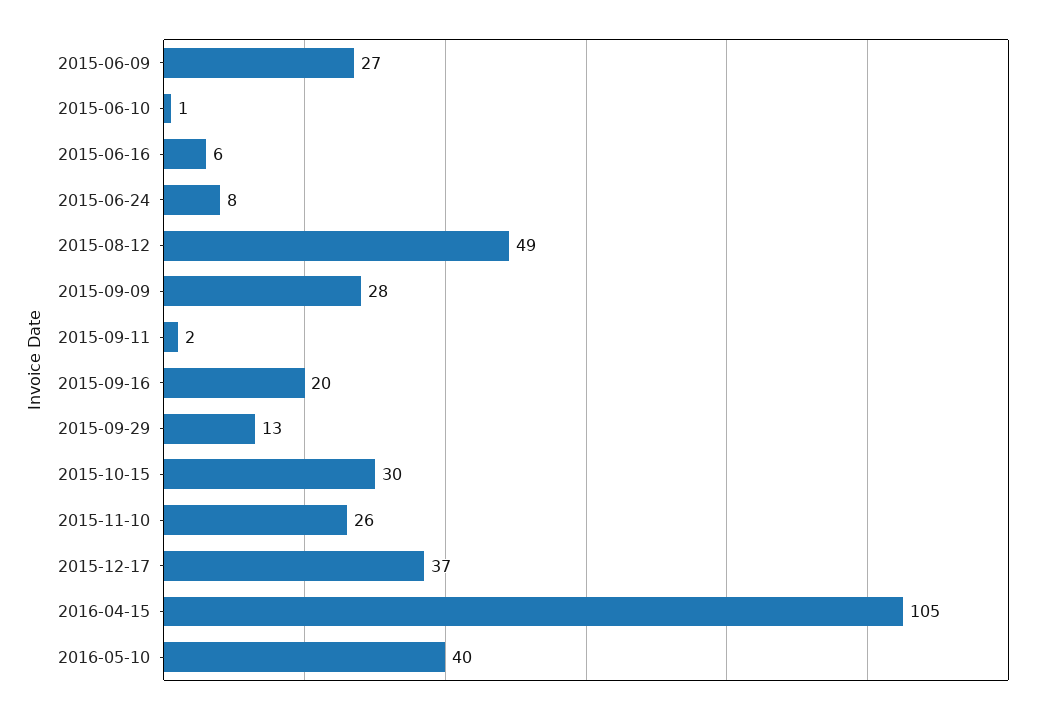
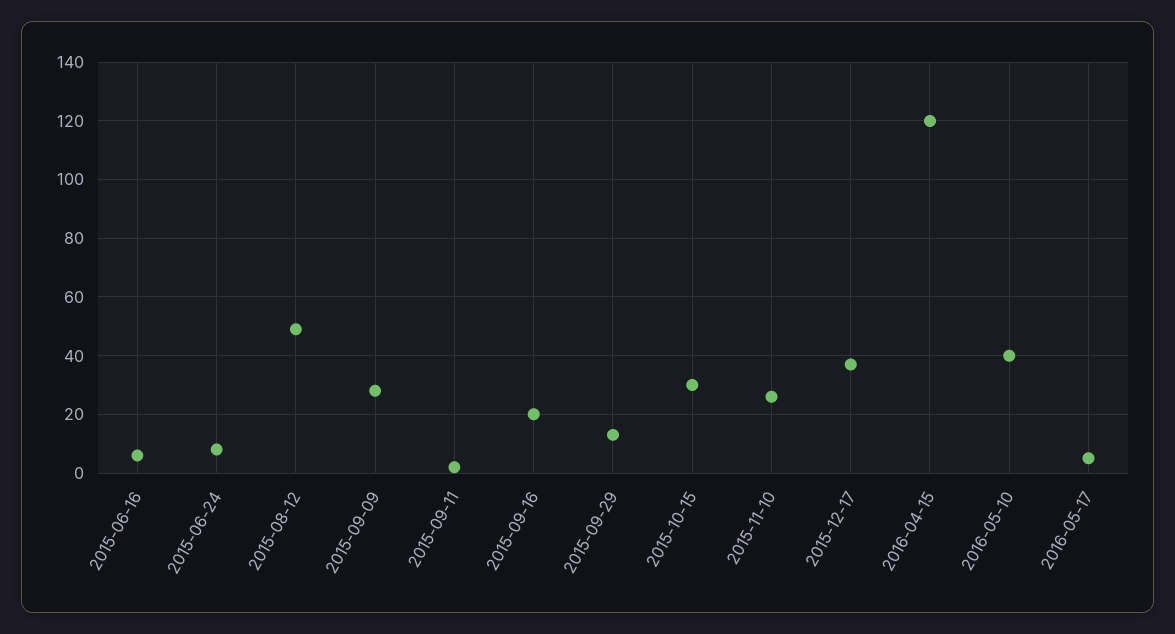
2015-06-09: 27 -> none
2015-06-10: 1 -> none
2016-04-15: 105 -> 120
2016-05-17: none -> 5

